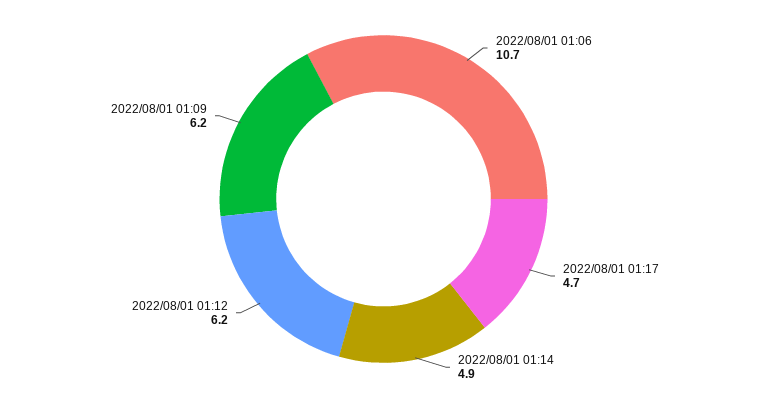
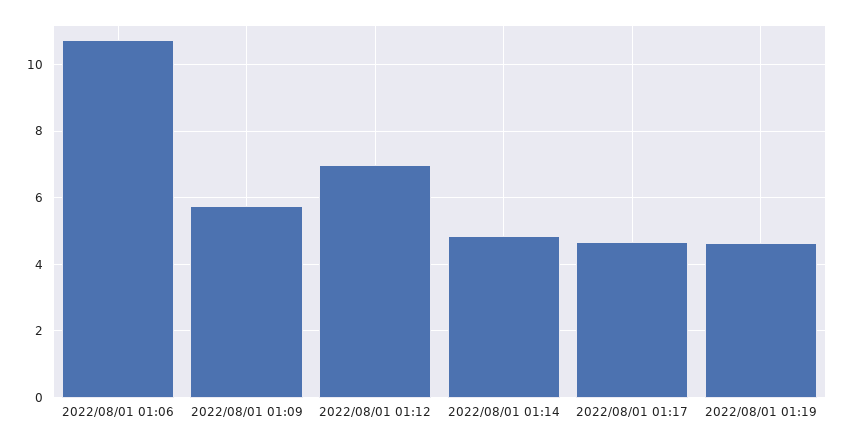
2022/08/01 01:12: 6.2 -> 7
2022/08/01 01:09: 6.2 -> 5.8
2022/08/01 01:19: none -> 4.6

